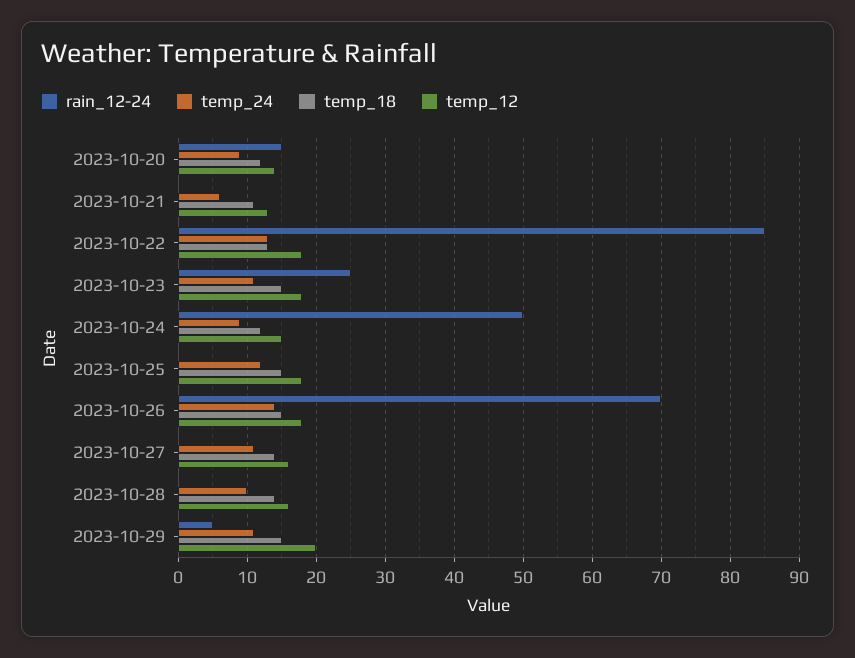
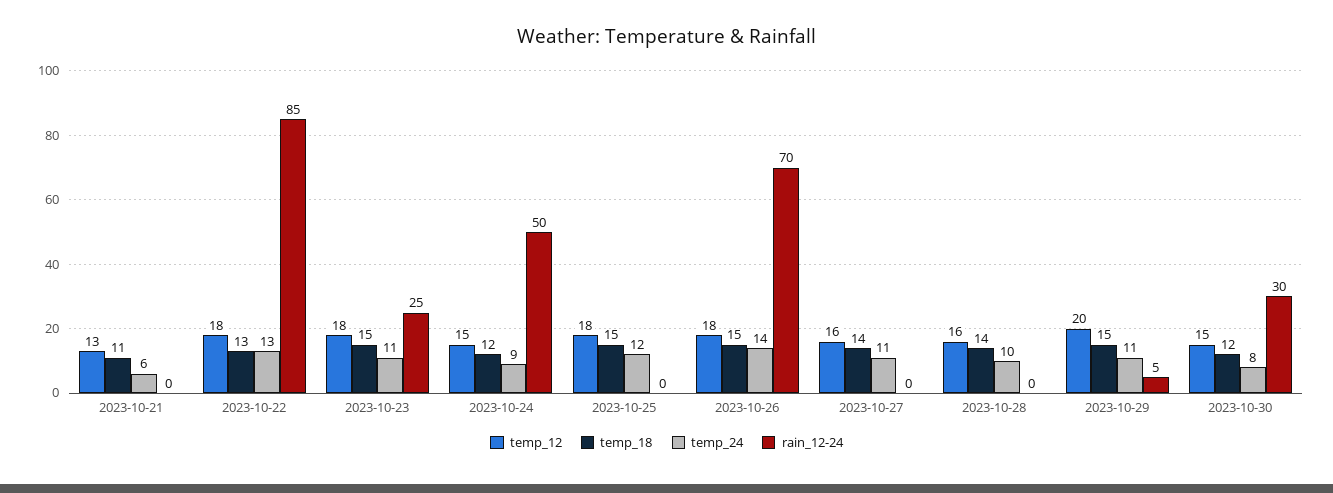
rain_12-24, 2023-10-20: 15 -> none
temp_24, 2023-10-20: 9 -> none
temp_18, 2023-10-20: 12 -> none
temp_12, 2023-10-20: 14 -> none
temp_12, 2023-10-30: none -> 15
temp_18, 2023-10-30: none -> 12
temp_24, 2023-10-30: none -> 8
rain_12-24, 2023-10-30: none -> 30

